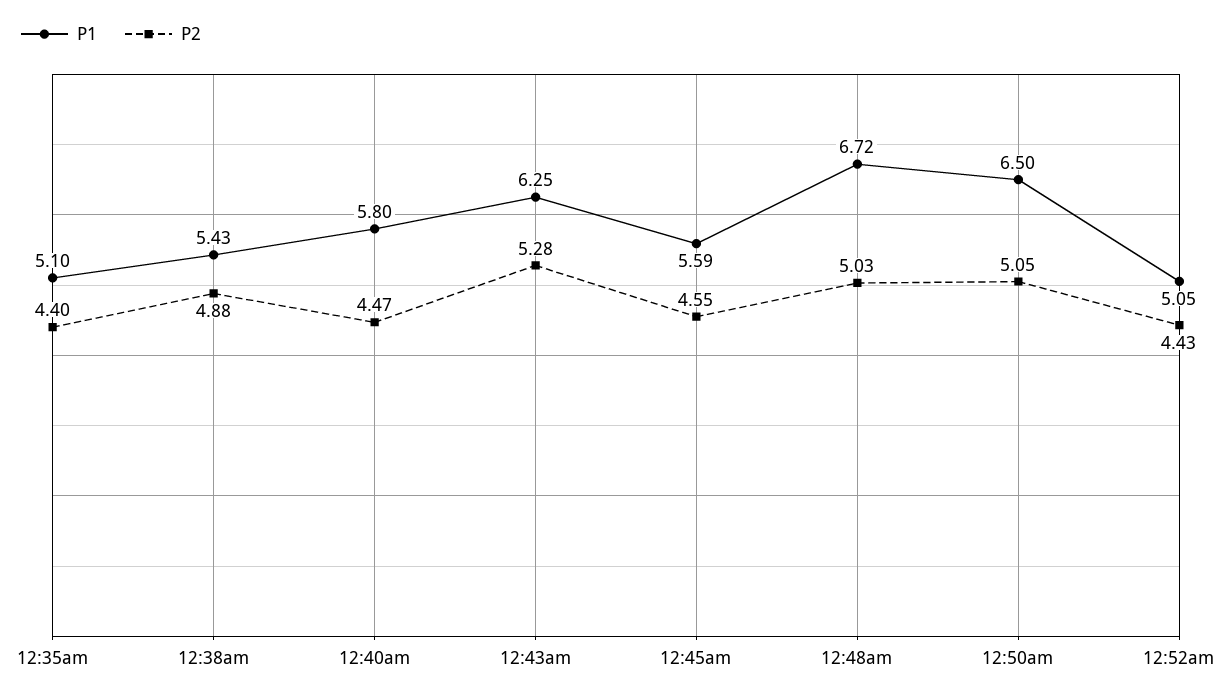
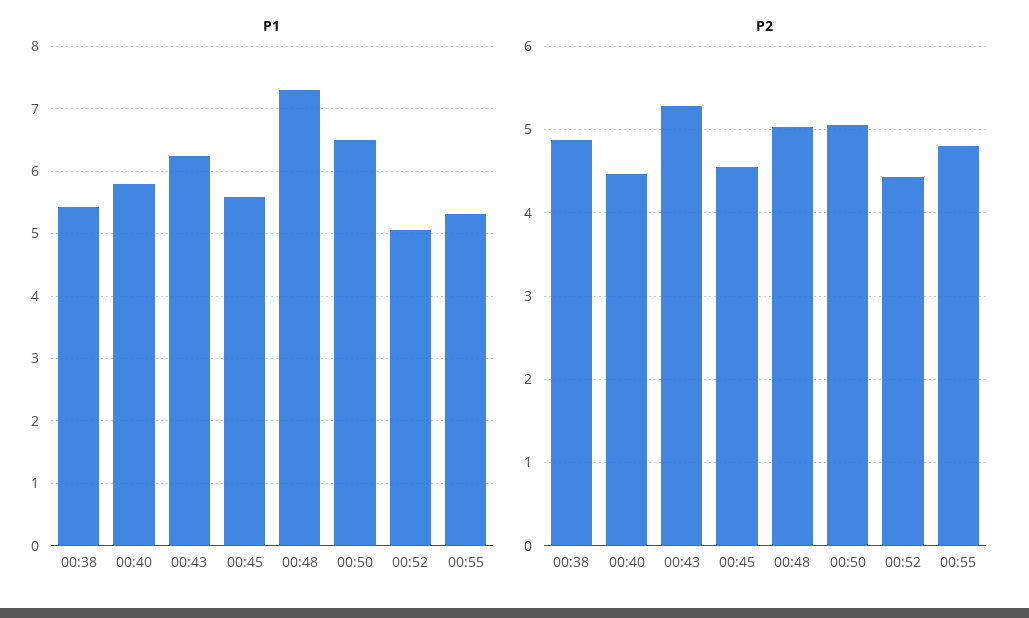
P1, 12:35am: 5.1 -> none
P2, 12:35am: 4.4 -> none
P1, 12:48am: 6.72 -> 7.3
P1, 00:55: none -> 5.3
P2, 00:55: none -> 4.8

